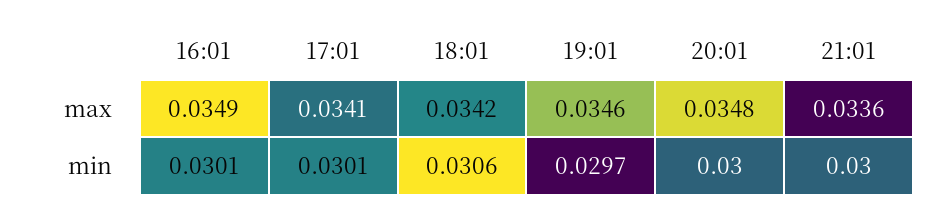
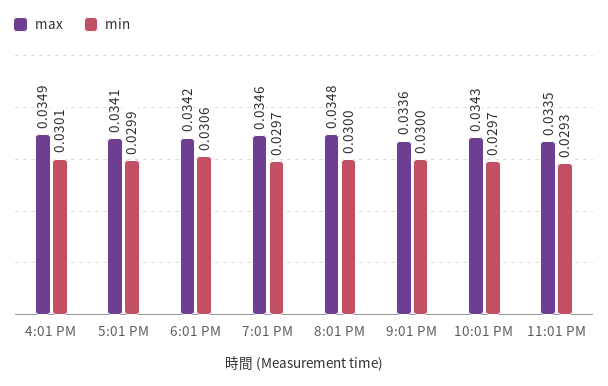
min, 17:01: 0.0301 -> 0.0299
max, 10:01 PM: none -> 0.0343
min, 10:01 PM: none -> 0.0297
max, 11:01 PM: none -> 0.0335
min, 11:01 PM: none -> 0.0293

